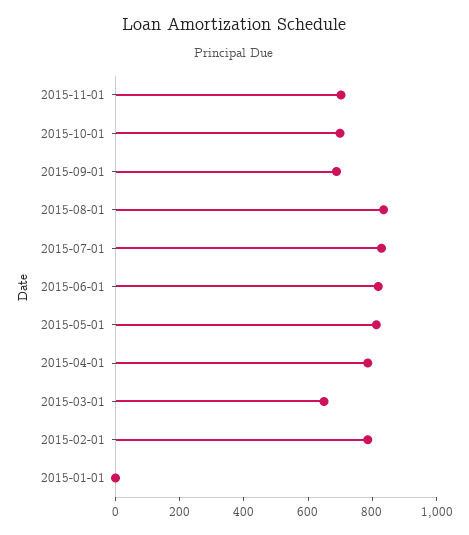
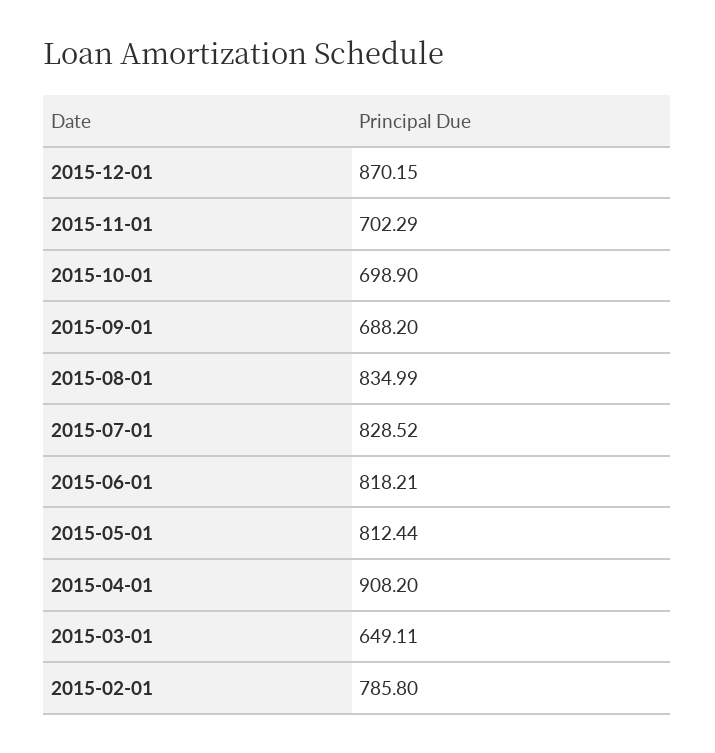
2015-04-01: 800 -> 908.2
2015-01-01: 0 -> none
2015-12-01: none -> 870.15

